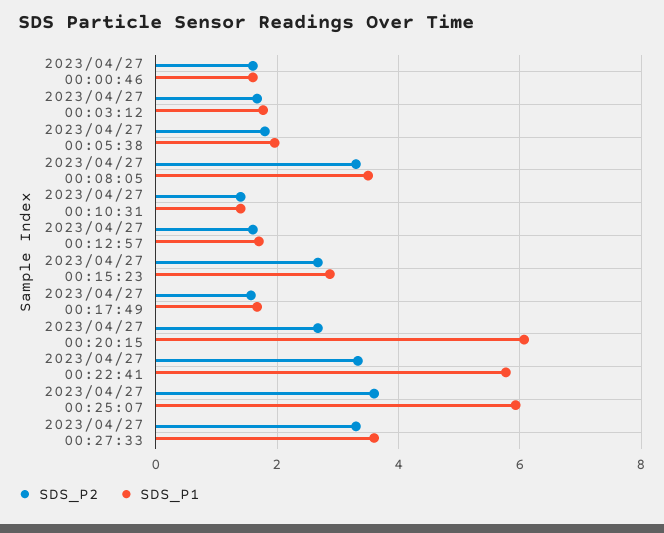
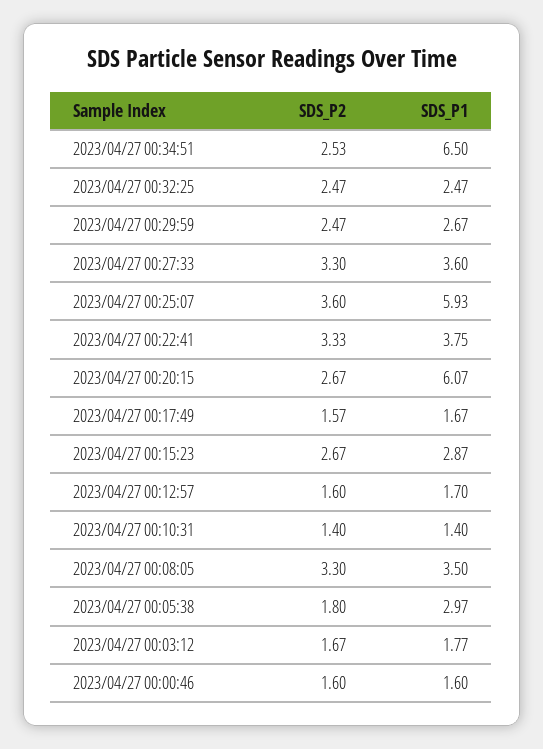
SDS_P1, 2023/04/27 00:05:38: 2 -> 2.97
SDS_P1, 2023/04/27 00:22:41: 5.8 -> 3.75
SDS_P2, 2023/04/27 00:34:51: none -> 2.53
SDS_P1, 2023/04/27 00:34:51: none -> 6.5
SDS_P2, 2023/04/27 00:32:25: none -> 2.47
SDS_P1, 2023/04/27 00:32:25: none -> 2.47
SDS_P2, 2023/04/27 00:29:59: none -> 2.47
SDS_P1, 2023/04/27 00:29:59: none -> 2.67

